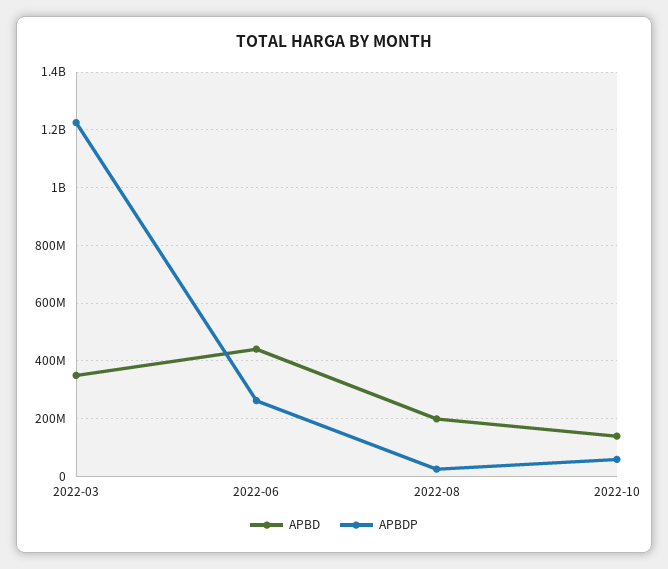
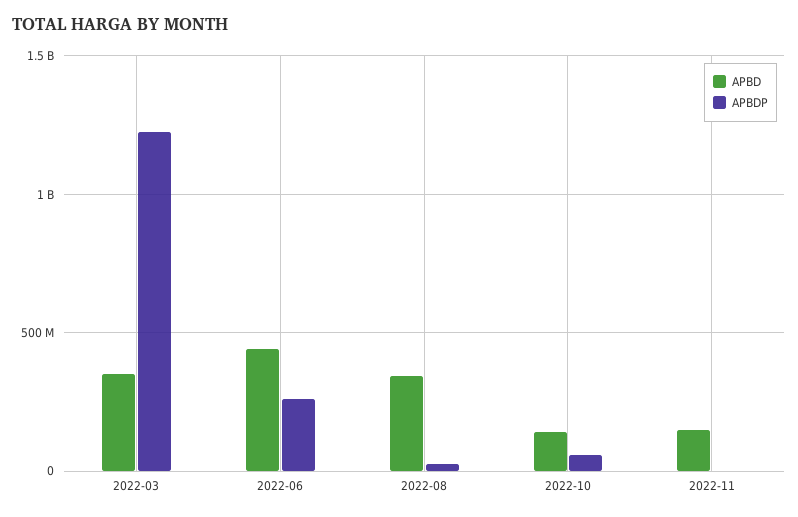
APBD, 2022-08: 200000000 -> 350000000
APBD, 2022-11: none -> 150000000
APBDP, 2022-11: none -> 0

